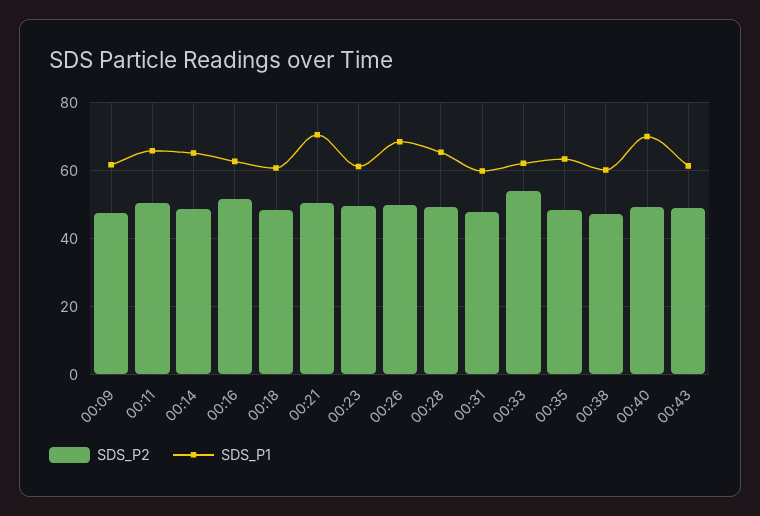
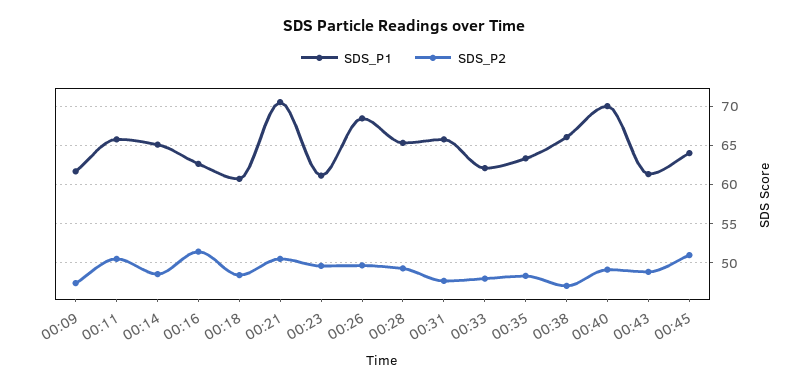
SDS_P1, 00:31: 60 -> 66
SDS_P2, 00:33: 54 -> 48
SDS_P1, 00:38: 60 -> 66
SDS_P1, 00:45: none -> 64
SDS_P2, 00:45: none -> 51

